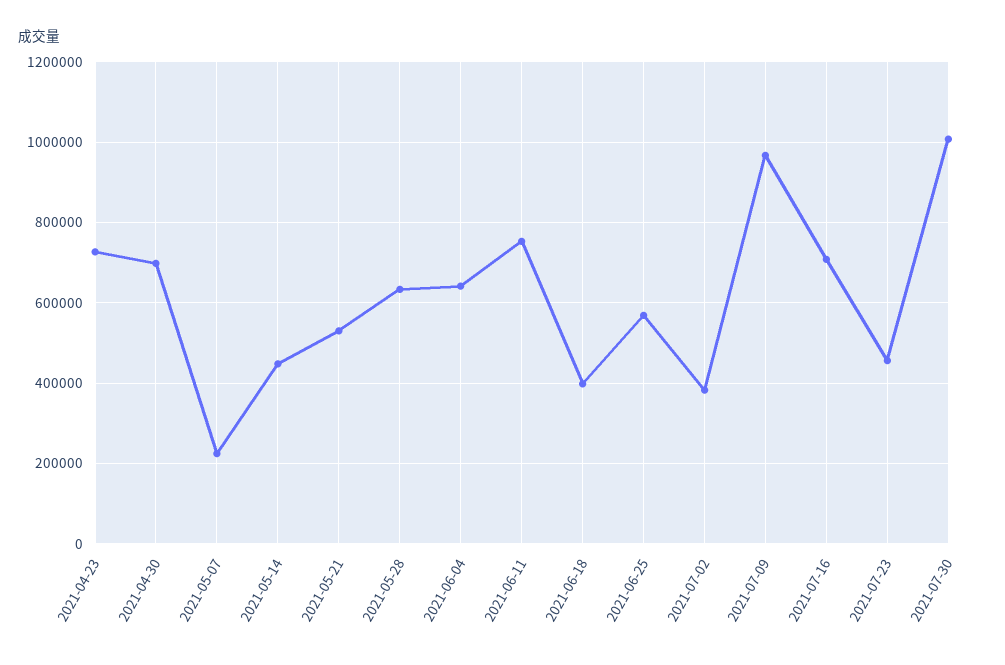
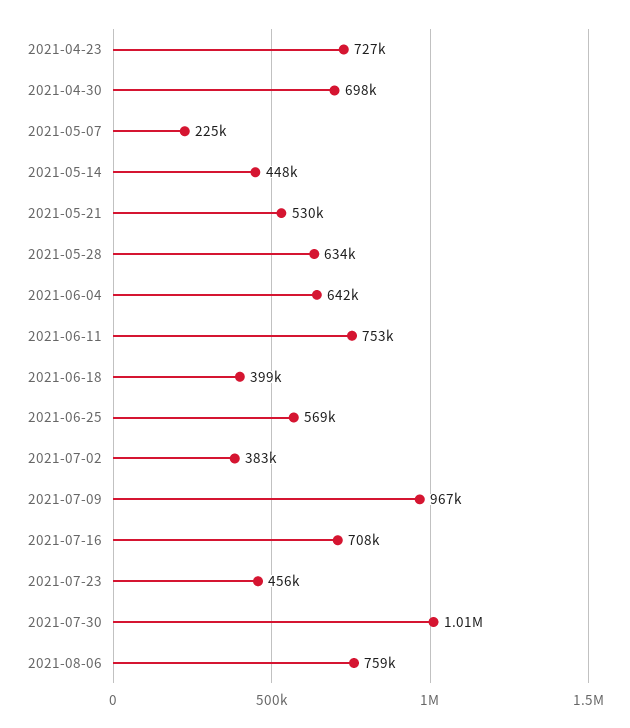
2021-08-06: none -> 759000

